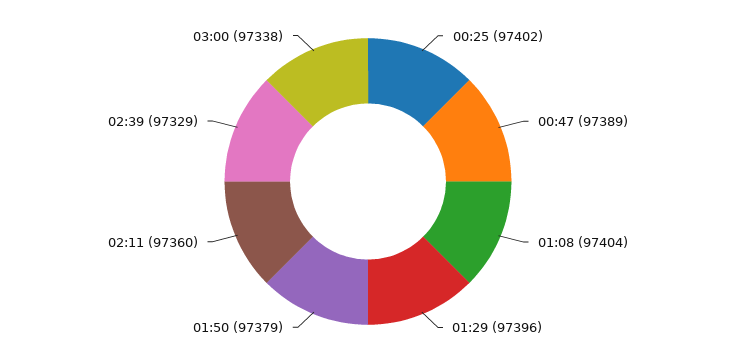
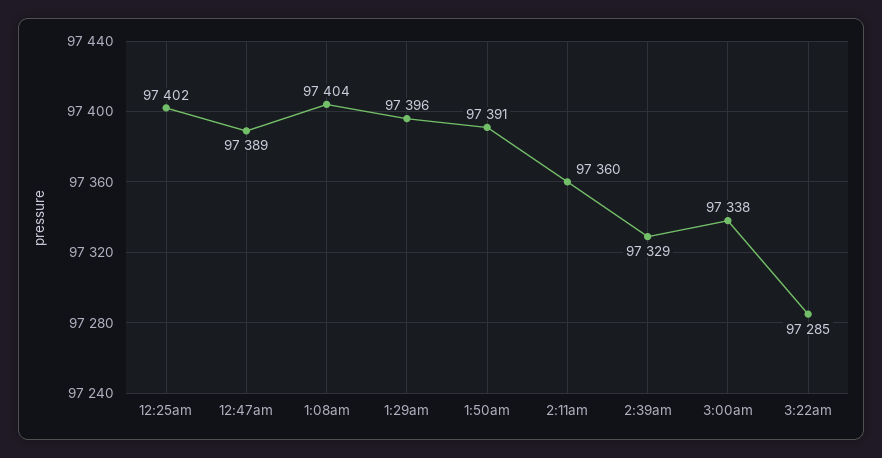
01:50: 97379 -> 97391
3:22am: none -> 97285

